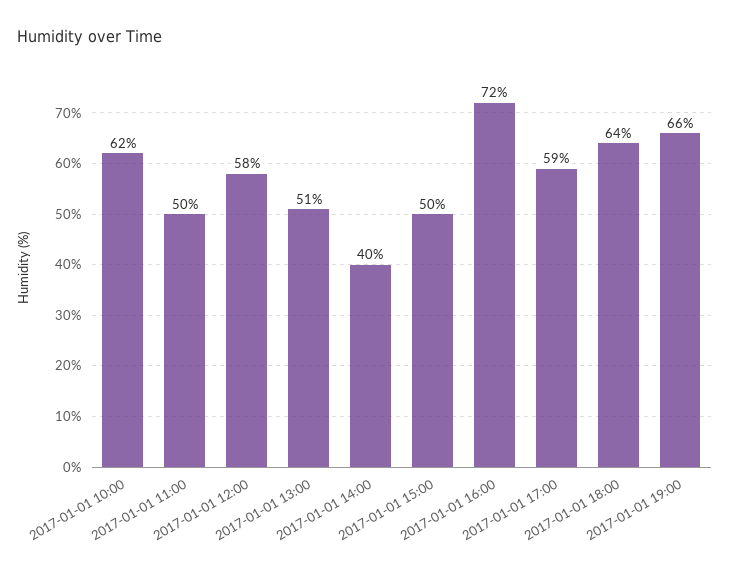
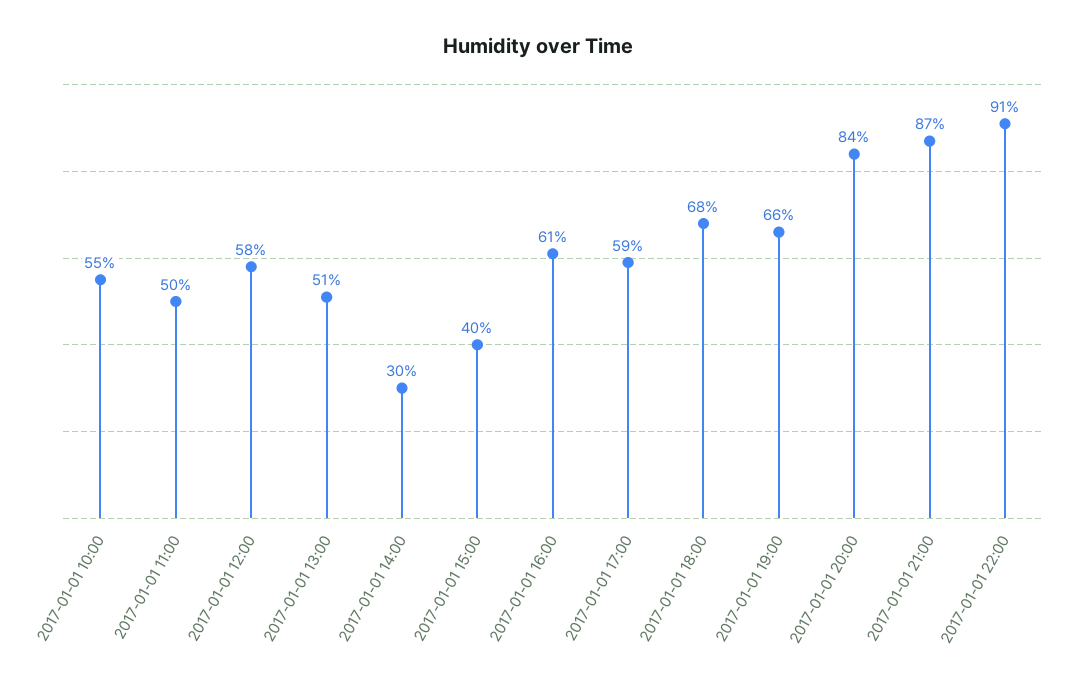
2017-01-01 10:00: 62 -> 55
2017-01-01 14:00: 40 -> 30
2017-01-01 15:00: 50 -> 40
2017-01-01 16:00: 72 -> 61
2017-01-01 18:00: 64 -> 68
2017-01-01 20:00: none -> 84
2017-01-01 21:00: none -> 87
2017-01-01 22:00: none -> 91

